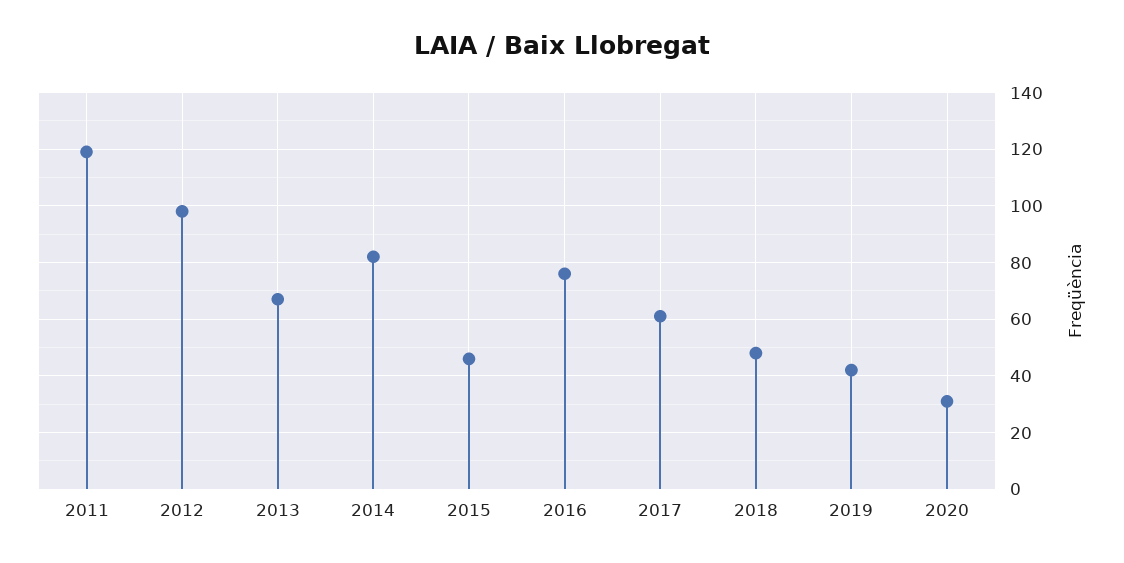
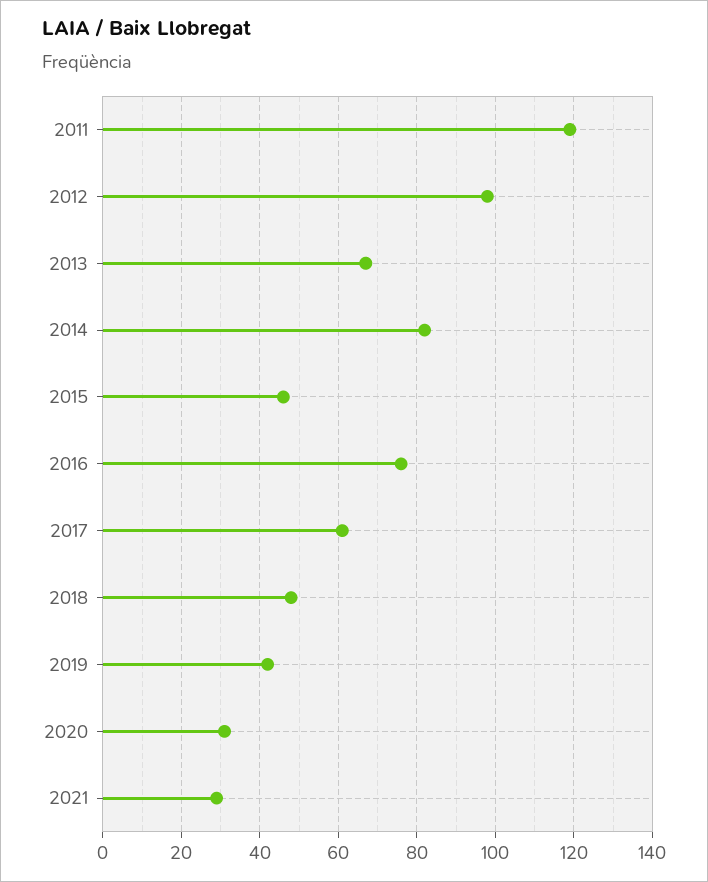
2021: none -> 30

